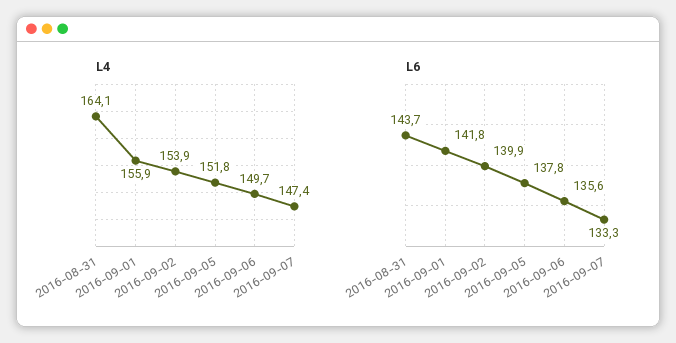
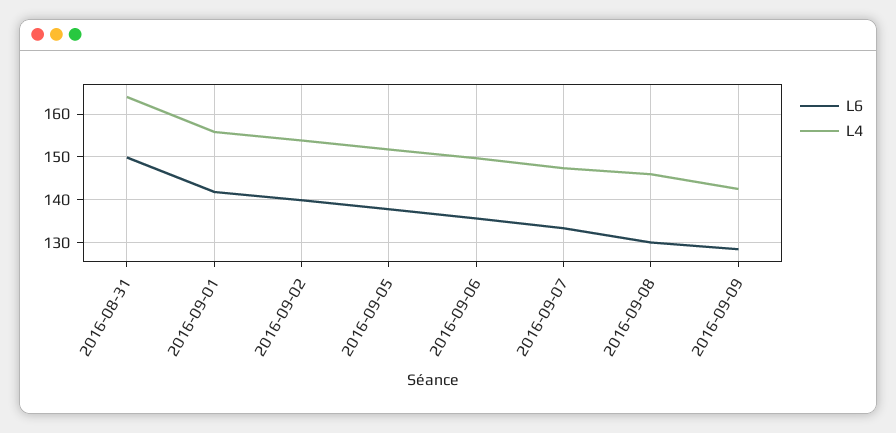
L6, 2016-08-31: 143.7 -> 150
L6, 2016-09-08: none -> 130
L4, 2016-09-08: none -> 146
L6, 2016-09-09: none -> 128
L4, 2016-09-09: none -> 142

